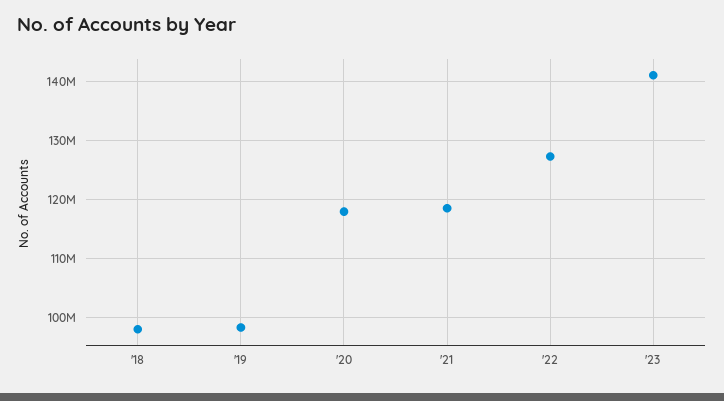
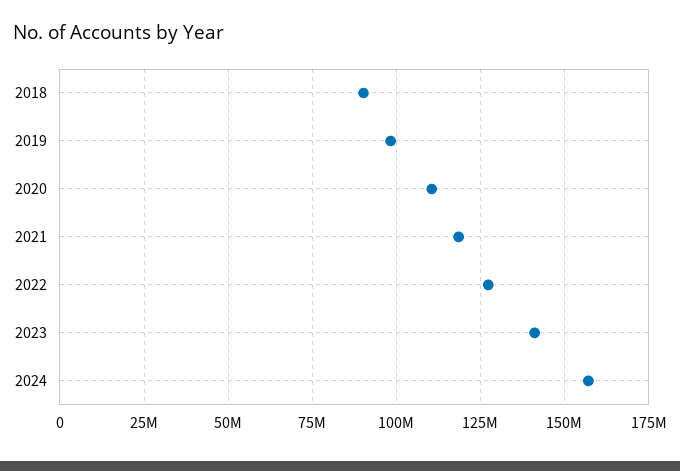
'18: 98000000 -> 90000000
'20: 118000000 -> 110000000
2024: none -> 157500000

